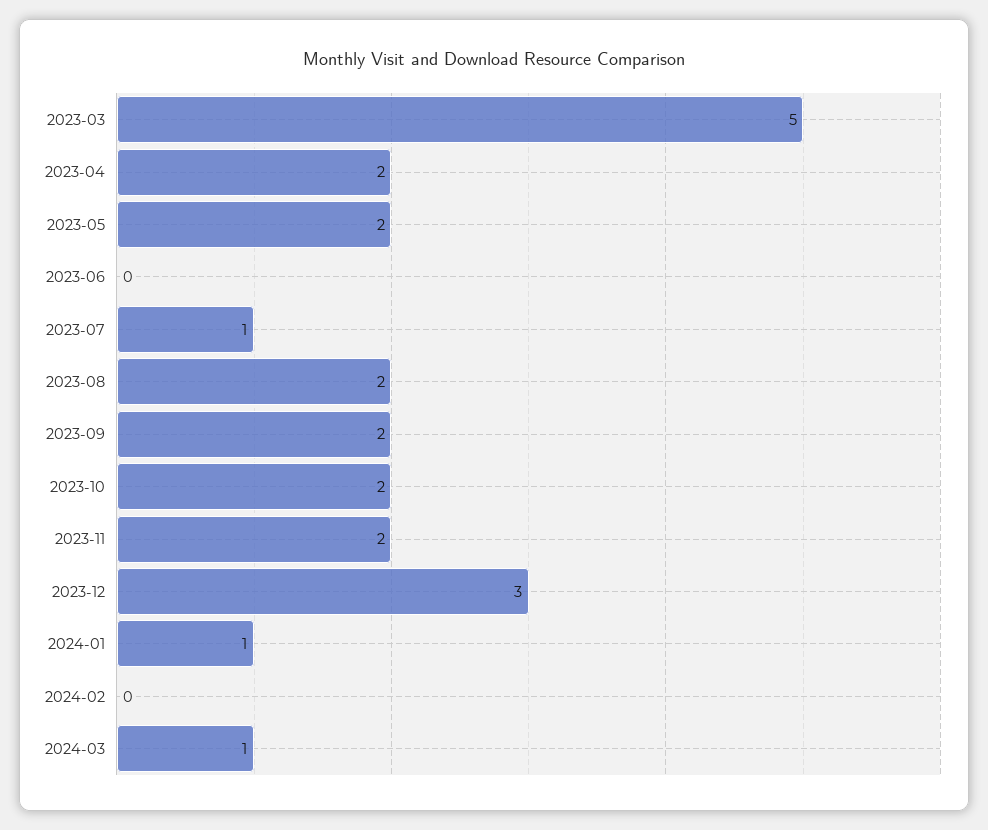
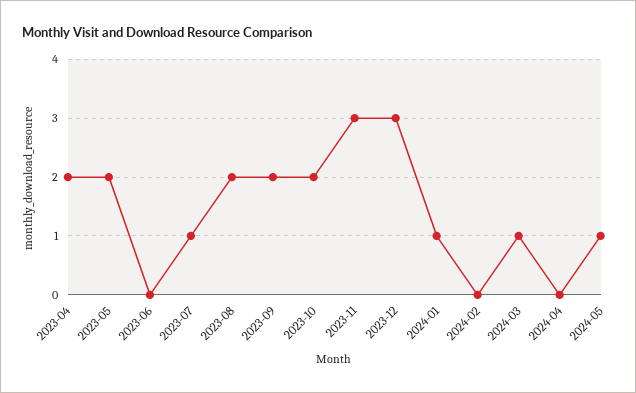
2023-03: 5 -> none
2023-11: 2 -> 3
2024-04: none -> 0
2024-05: none -> 1

